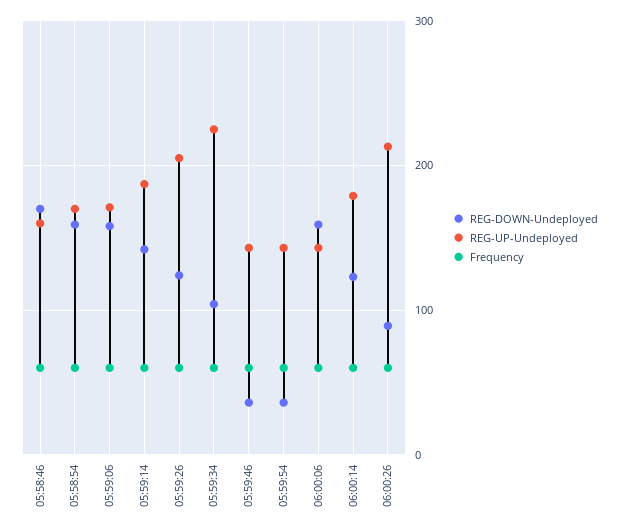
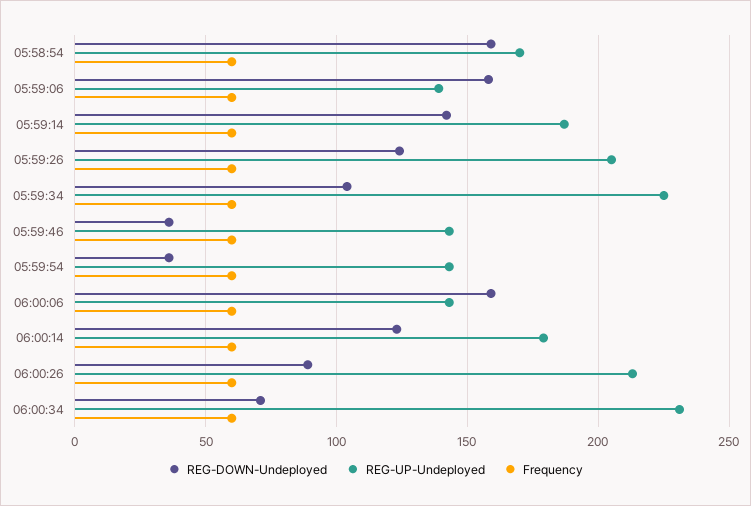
REG-DOWN-Undeployed, 05:58:46: 170 -> none
REG-UP-Undeployed, 05:58:46: 160 -> none
Frequency, 05:58:46: 60 -> none
REG-UP-Undeployed, 05:59:06: 170 -> 140
REG-DOWN-Undeployed, 06:00:34: none -> 70
REG-UP-Undeployed, 06:00:34: none -> 230
Frequency, 06:00:34: none -> 60

